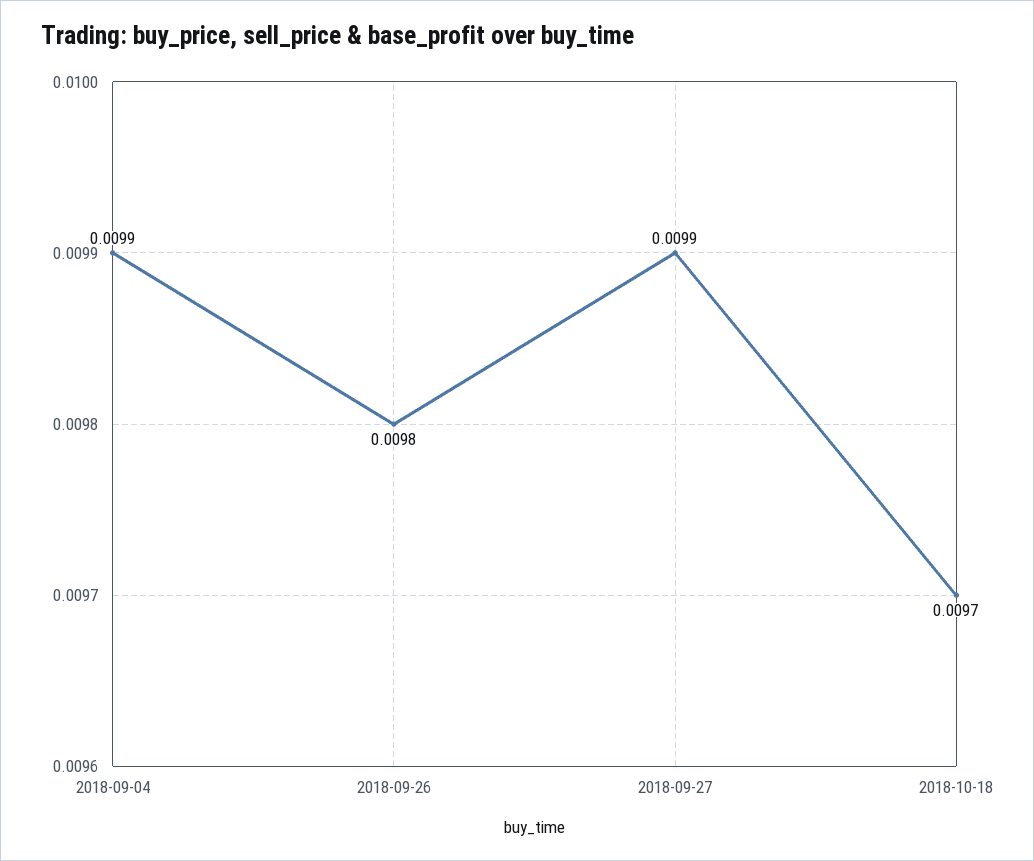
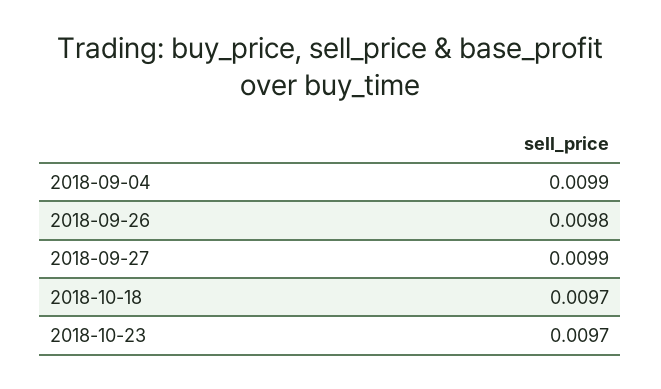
2018-10-23: none -> 0.0097

